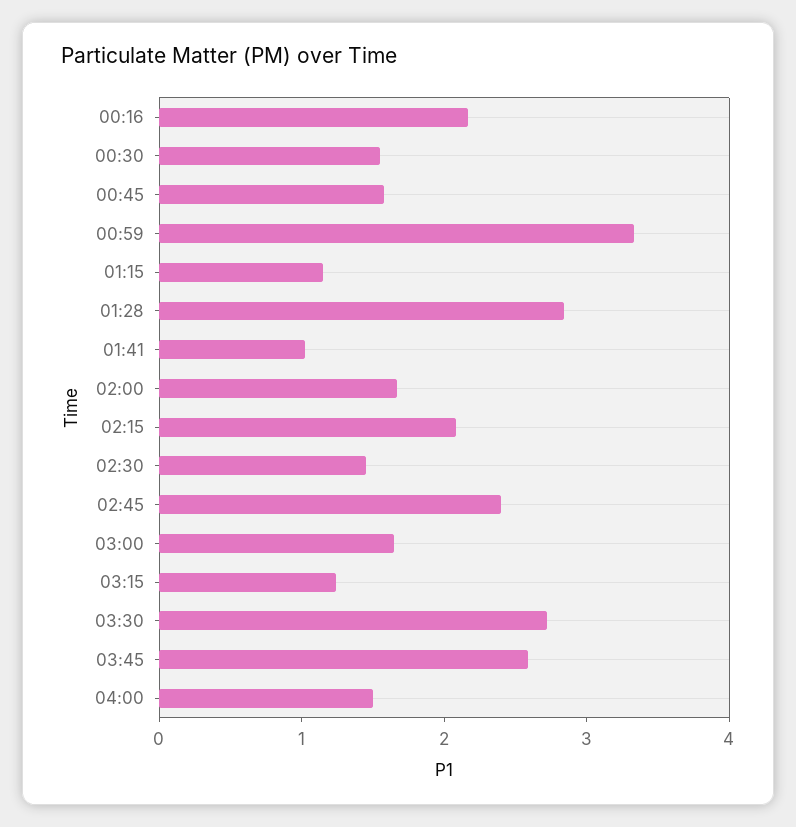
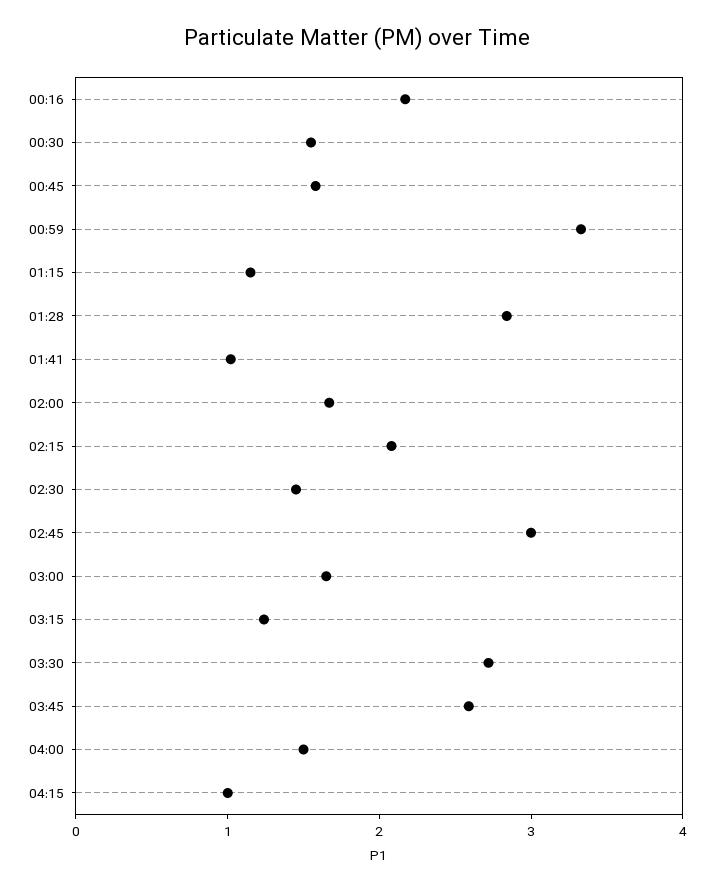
02:45: 2.4 -> 3
04:15: none -> 1

